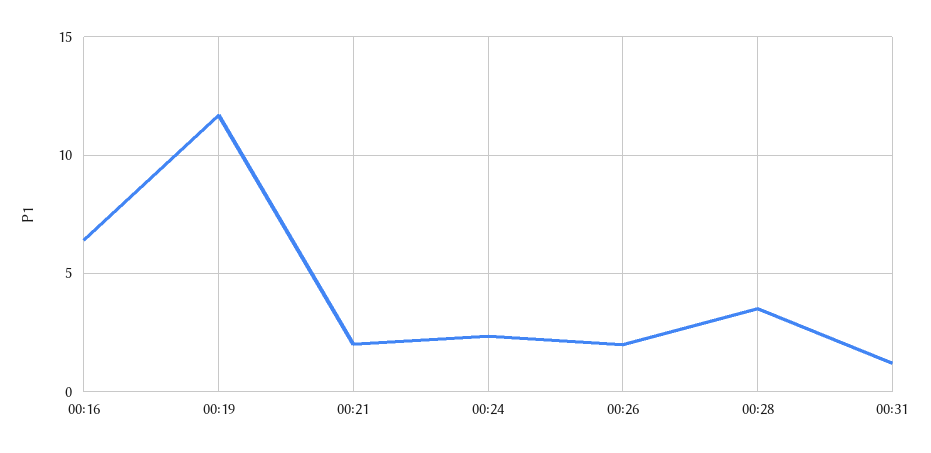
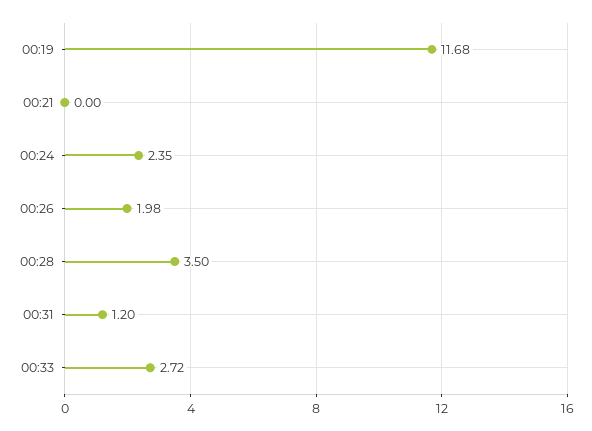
00:16: 6.5 -> none
00:21: 2 -> 0
00:33: none -> 2.72

